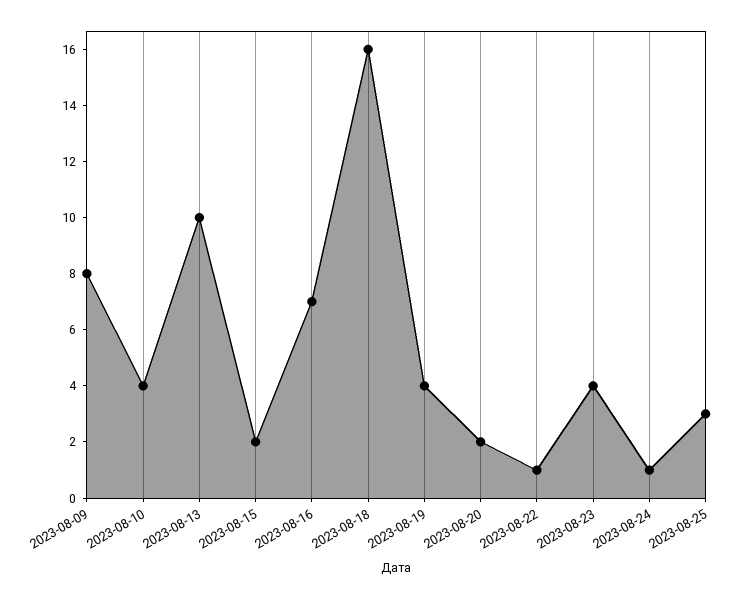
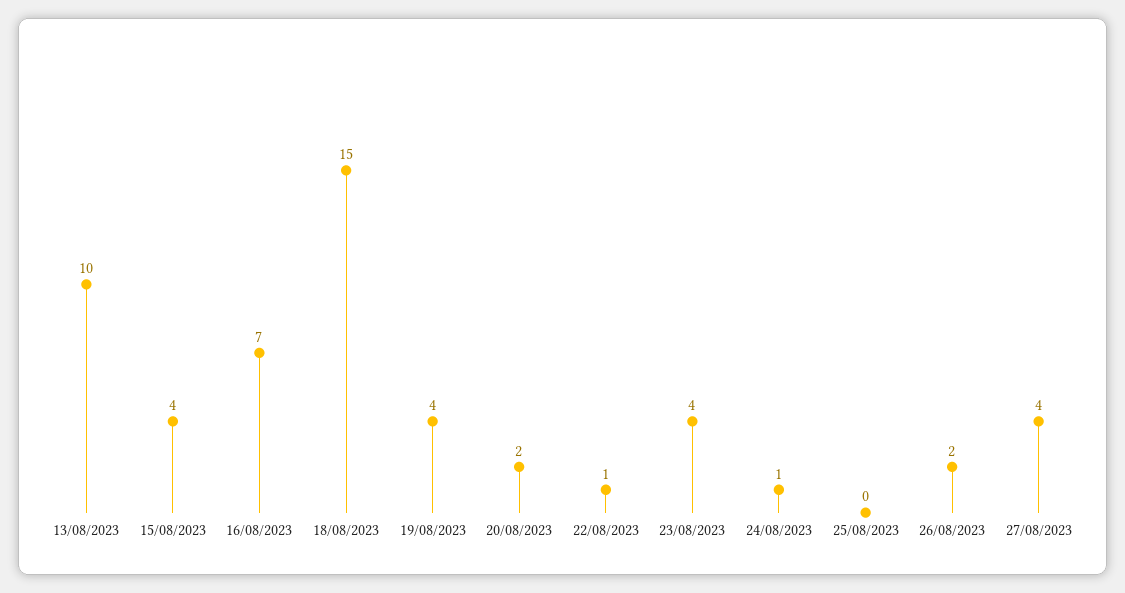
2023-08-09: 8 -> none
2023-08-10: 4 -> none
2023-08-15: 2 -> 4
2023-08-18: 16 -> 15
2023-08-25: 3 -> 0
26/08/2023: none -> 2
27/08/2023: none -> 4

